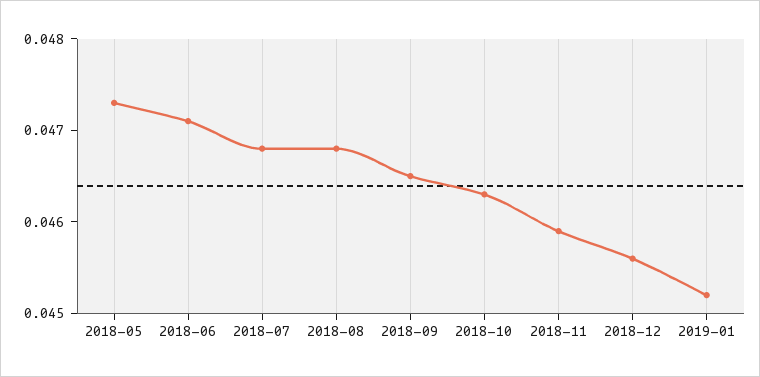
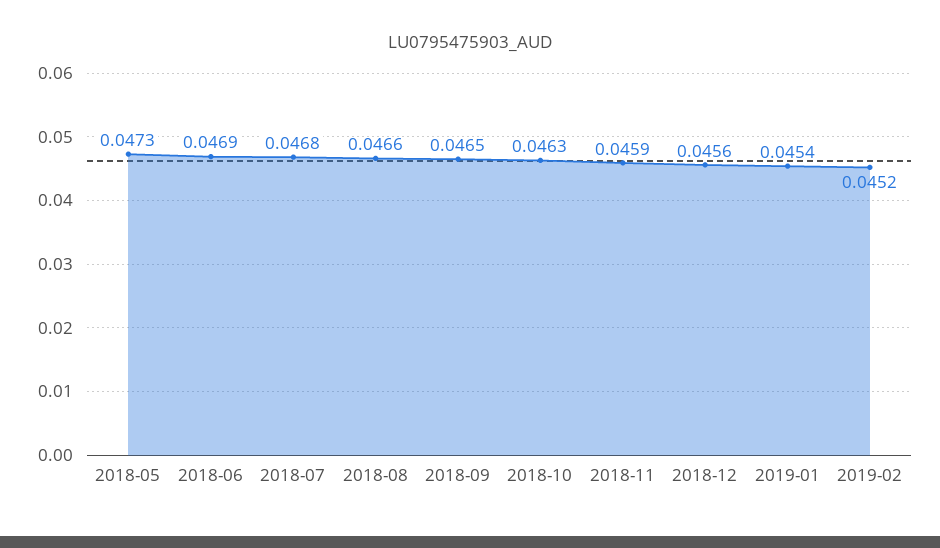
2018-06: 0.0471 -> 0.0469
2018-08: 0.0468 -> 0.0466
2019-01: 0.0452 -> 0.0454
2019-02: none -> 0.0452

